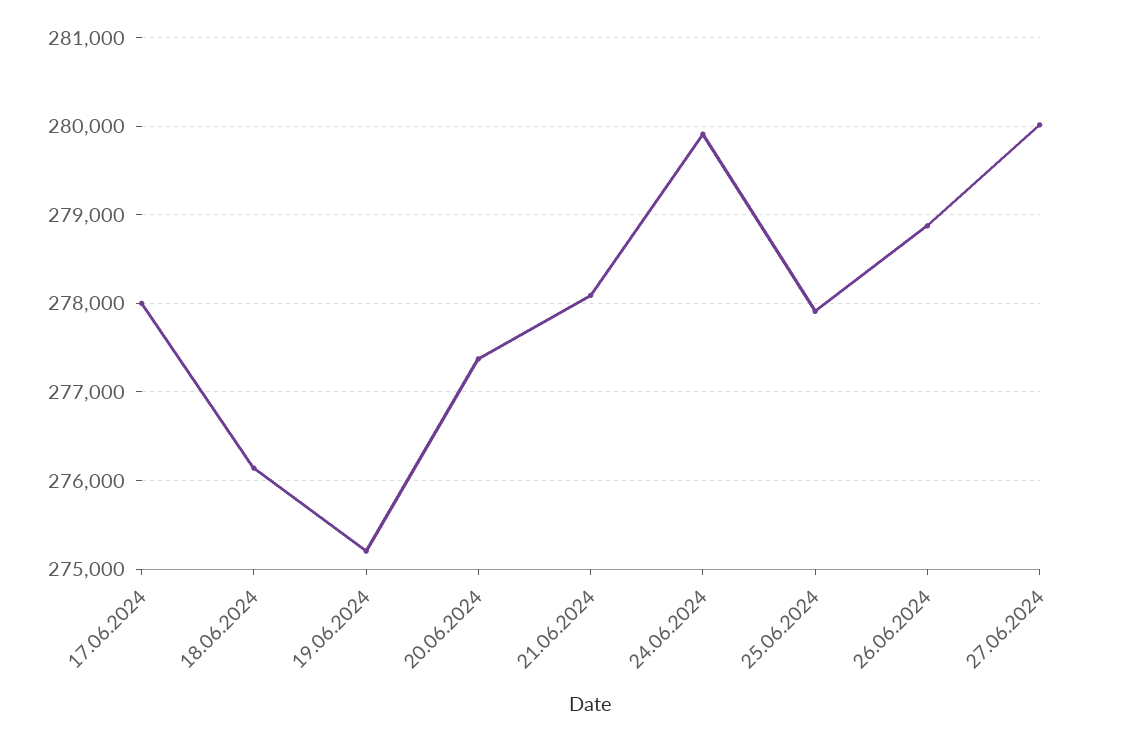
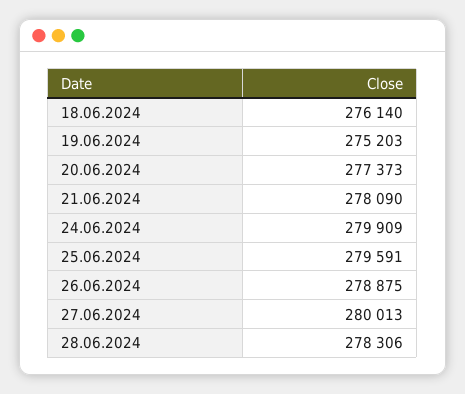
17.06.2024: 278000 -> none
25.06.2024: 277900 -> 279591
28.06.2024: none -> 278306

